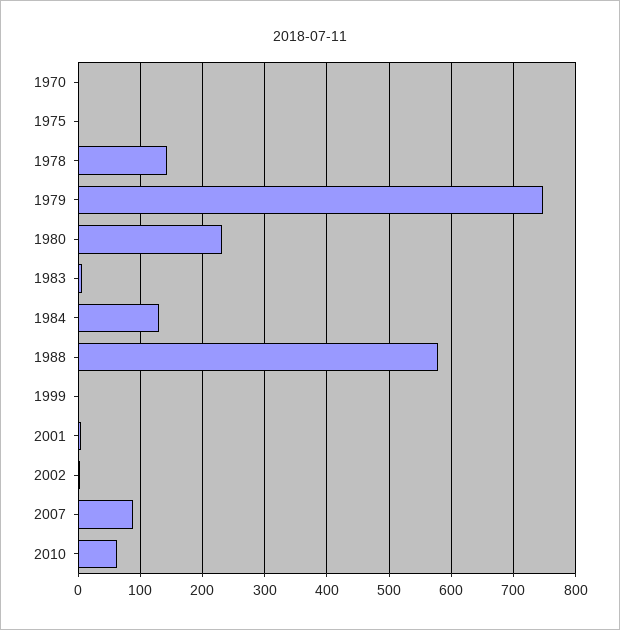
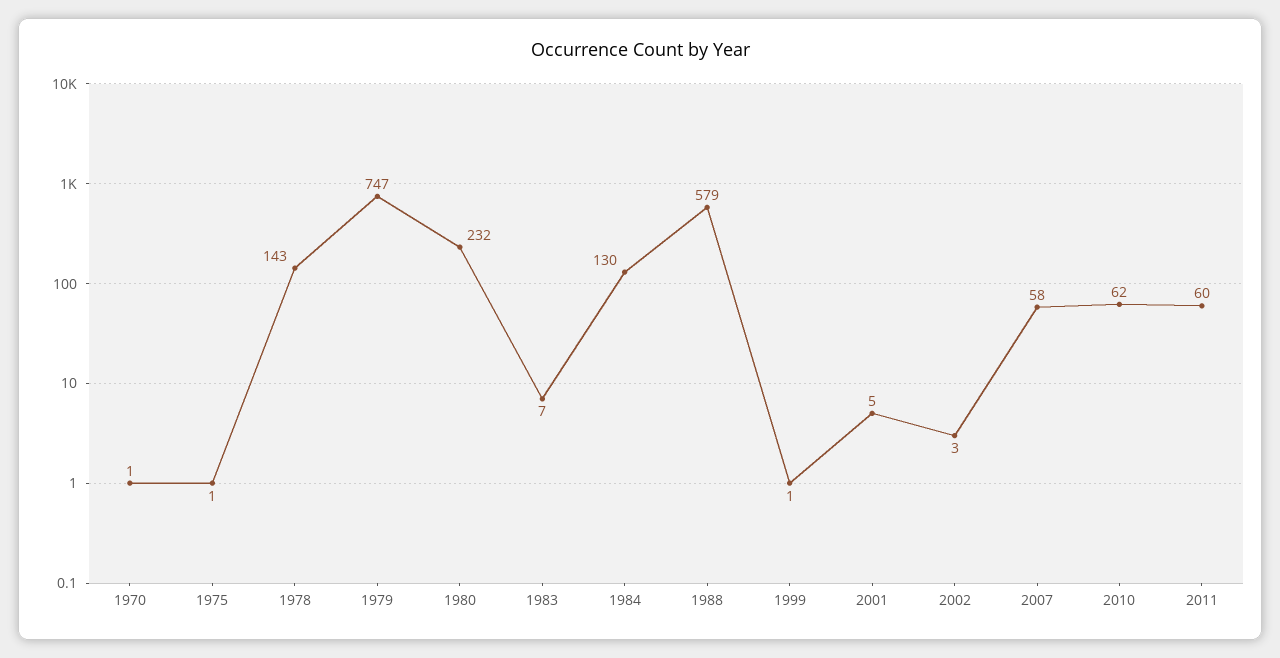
2007: 90 -> 58
2011: none -> 60

